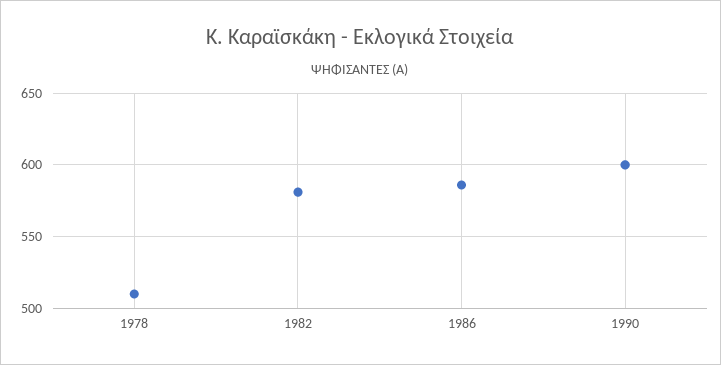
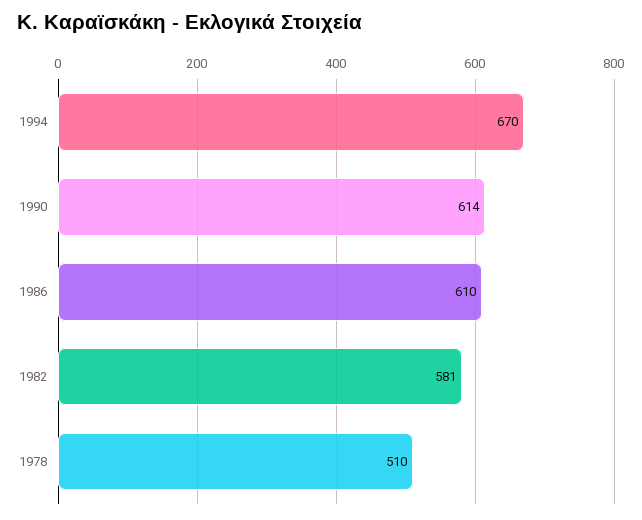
1986: 585 -> 610
1990: 600 -> 614
1994: none -> 670

